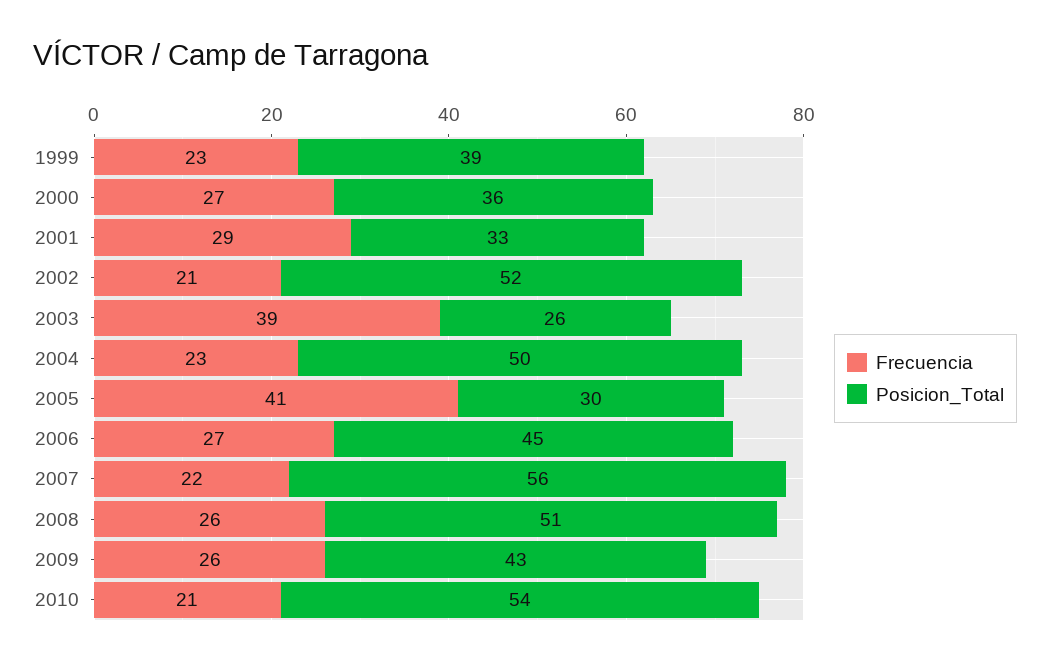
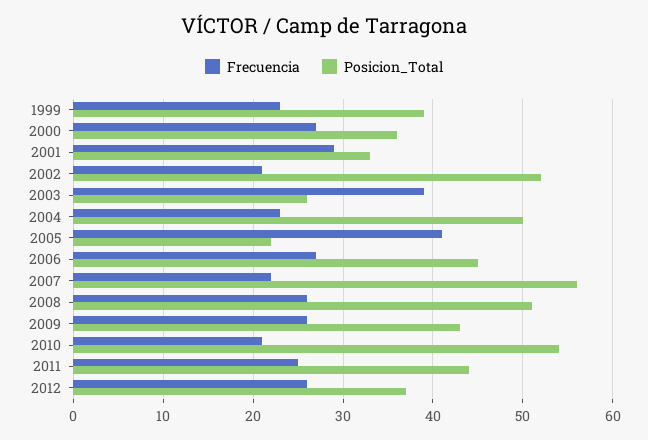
Posicion_Total, 2005: 30 -> 22
Frecuencia, 2011: none -> 25
Posicion_Total, 2011: none -> 44
Frecuencia, 2012: none -> 26
Posicion_Total, 2012: none -> 37

